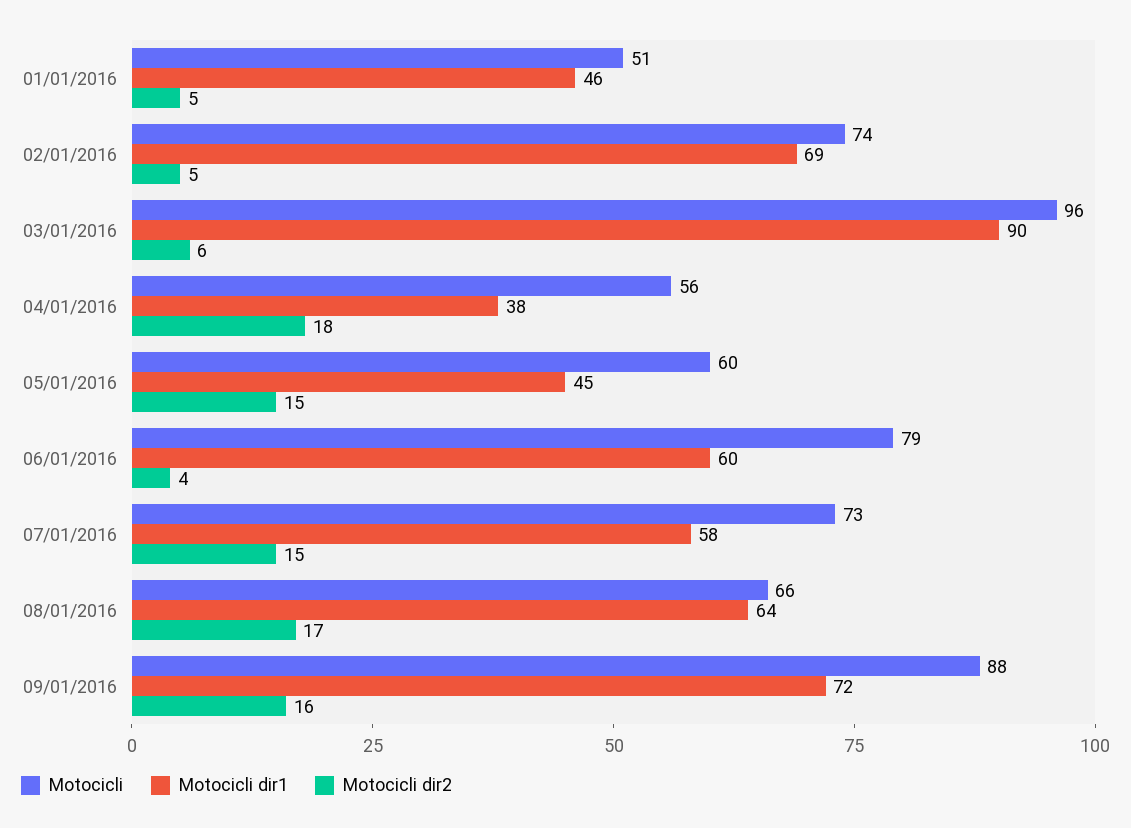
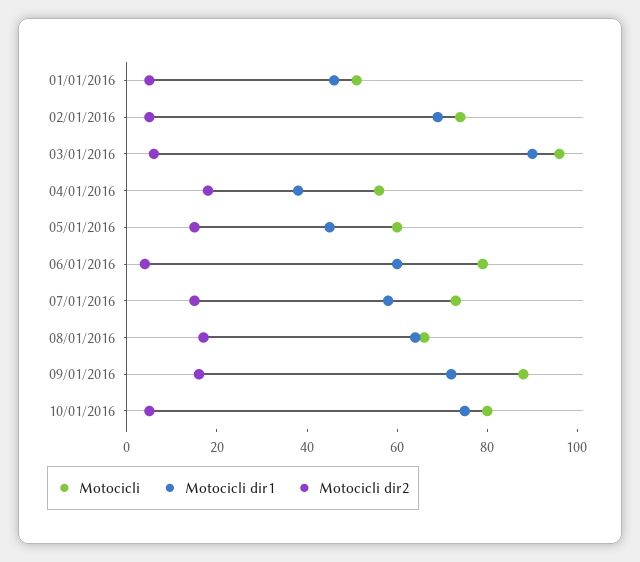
Motocicli, 10/01/2016: none -> 80
Motocicli dir1, 10/01/2016: none -> 75
Motocicli dir2, 10/01/2016: none -> 5

